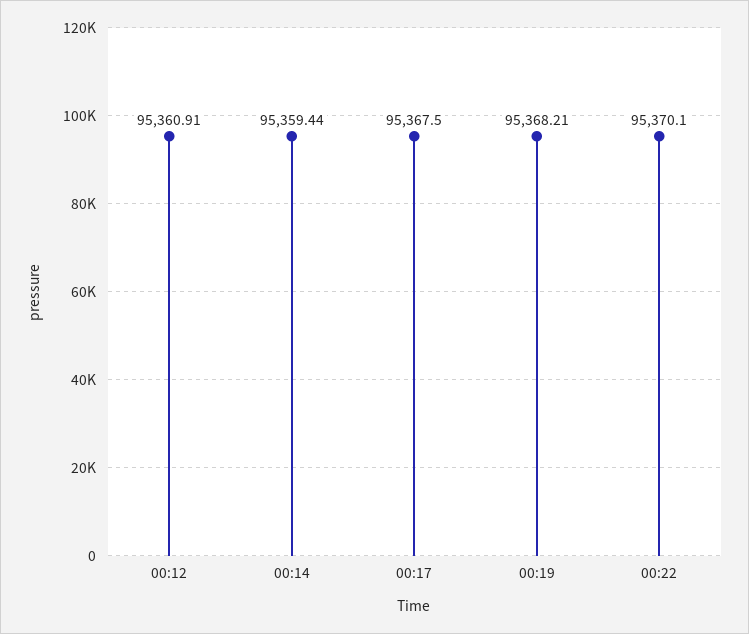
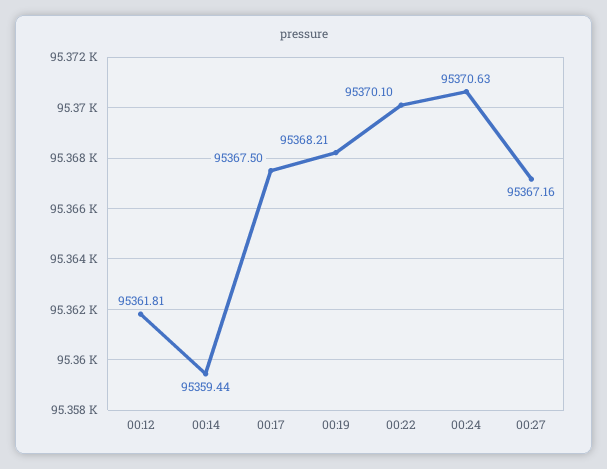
00:12: 95360.91 -> 95361.81
00:24: none -> 95370.63
00:27: none -> 95367.16

